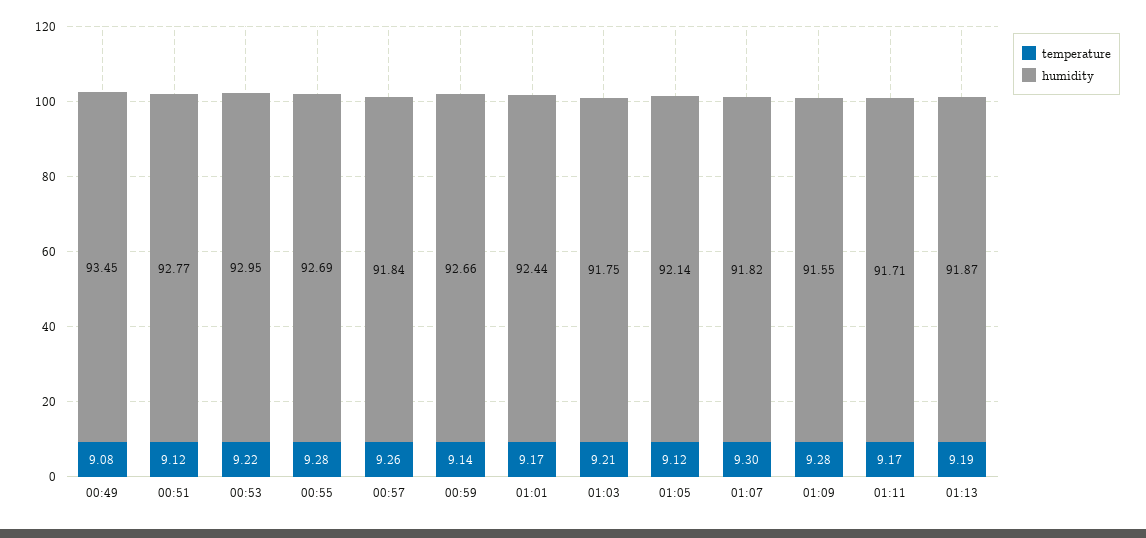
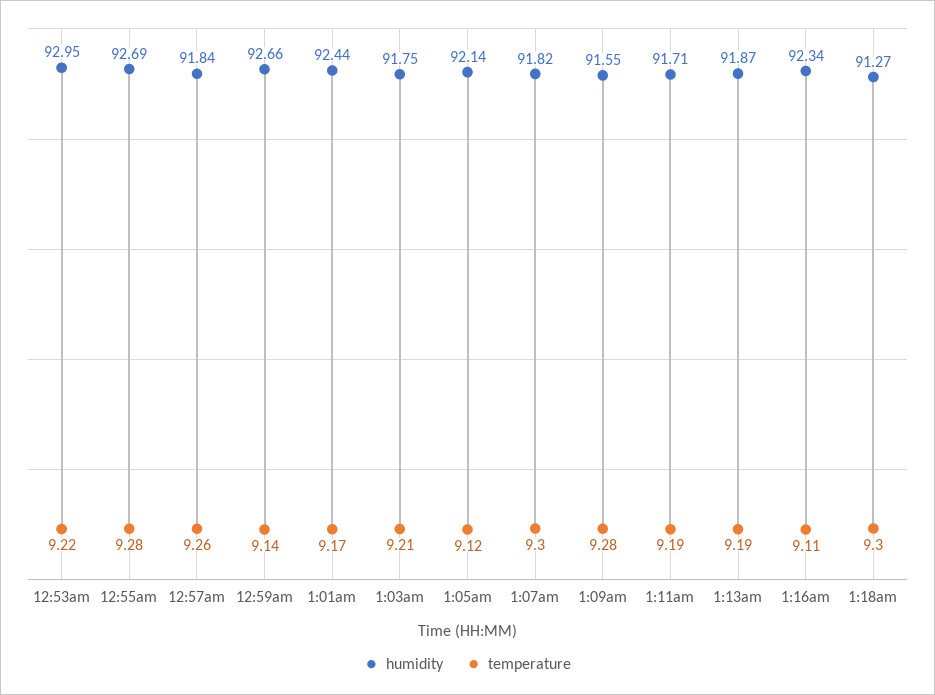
temperature, 00:49: 9.08 -> none
humidity, 00:49: 93.45 -> none
temperature, 00:51: 9.12 -> none
humidity, 00:51: 92.77 -> none
temperature, 01:11: 9.17 -> 9.19
humidity, 1:16am: none -> 92.34
temperature, 1:16am: none -> 9.11
humidity, 1:18am: none -> 91.27
temperature, 1:18am: none -> 9.3

